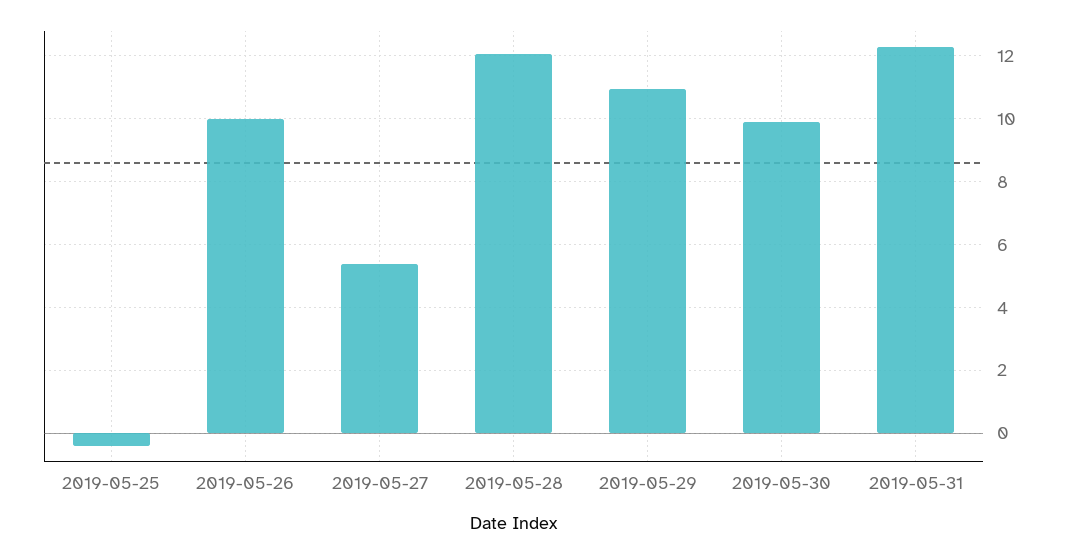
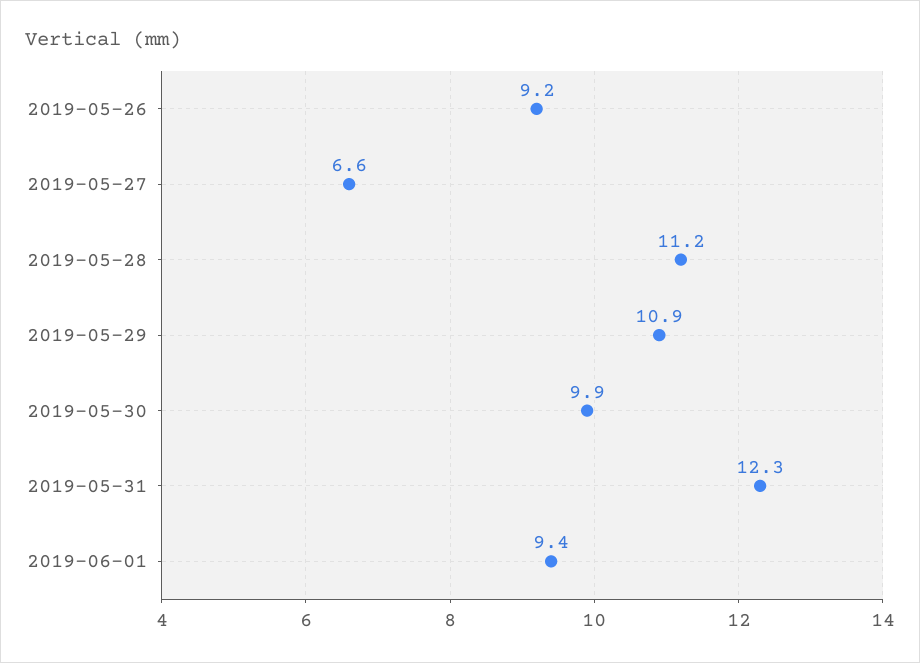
2019-05-25: -0.4 -> none
2019-05-26: 10 -> 9.2
2019-05-27: 5.4 -> 6.6
2019-05-28: 12 -> 11.2
2019-06-01: none -> 9.4

